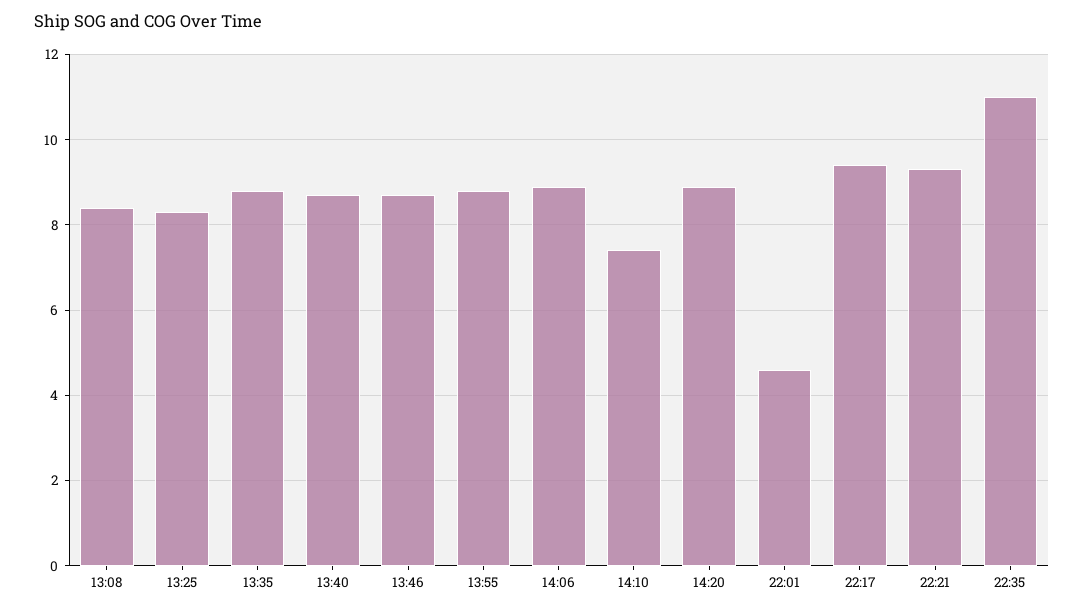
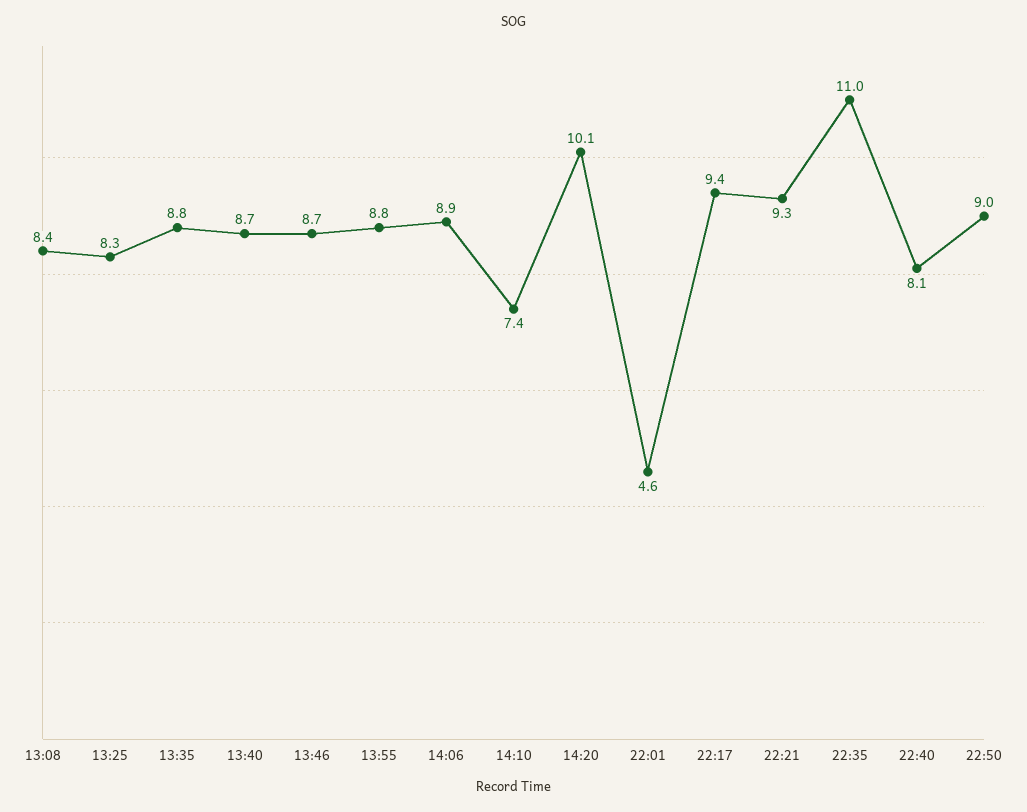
14:20: 9 -> 10.1
22:40: none -> 8.1
22:50: none -> 9

